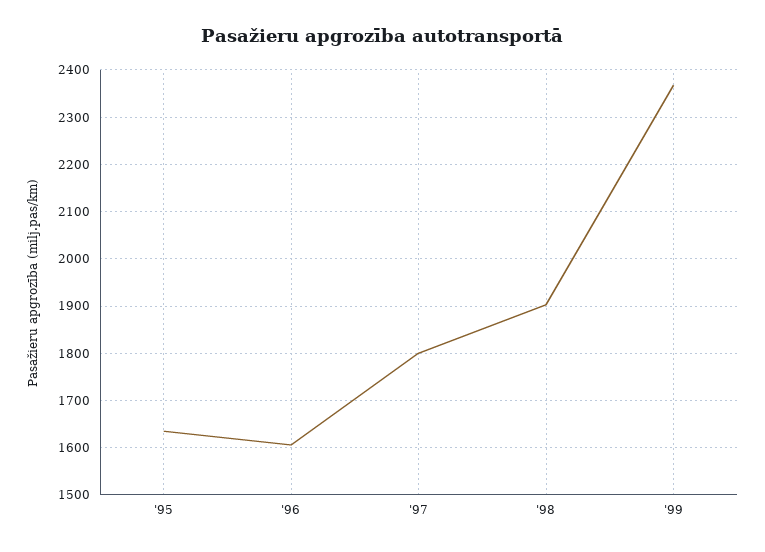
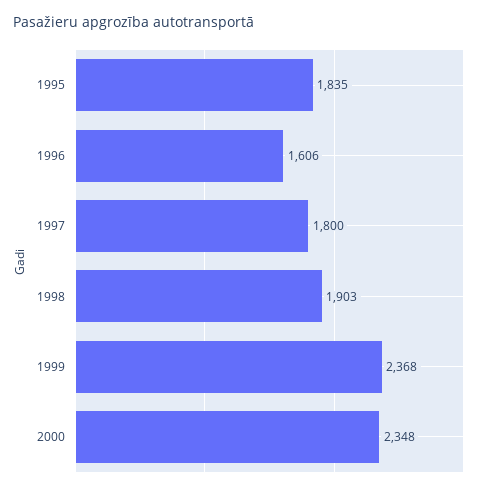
'95: 1640 -> 1835
2000: none -> 2348

